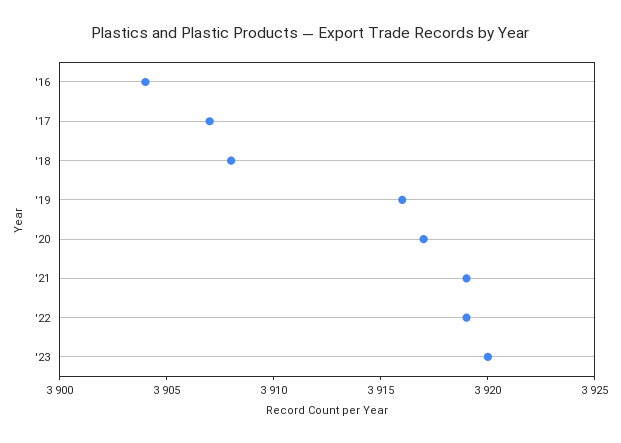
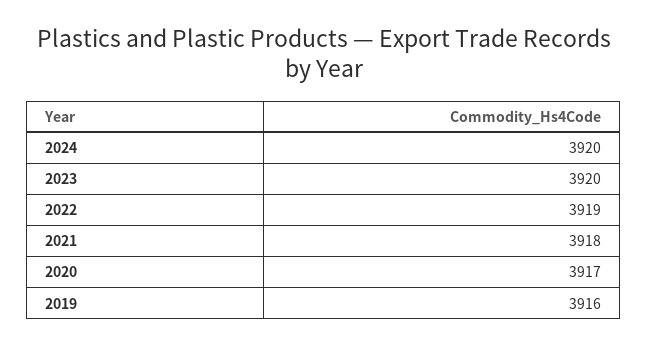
'16: 3904 -> none
'17: 3907 -> none
'18: 3908 -> none
'21: 3919 -> 3918
2024: none -> 3920

